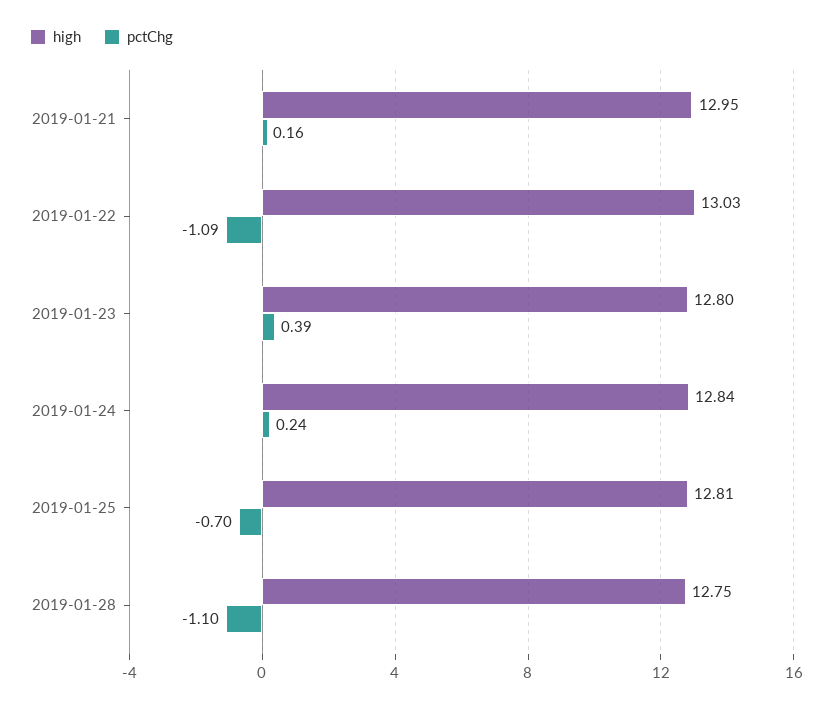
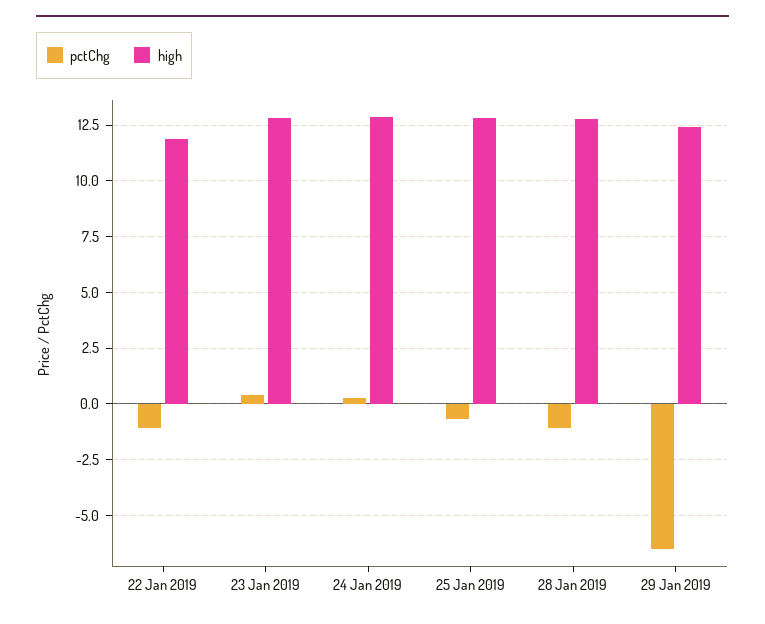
high, 2019-01-21: 12.95 -> none
pctChg, 2019-01-21: 0.16 -> none
high, 2019-01-22: 13.03 -> 12
pctChg, 29 Jan 2019: none -> -6.5
high, 29 Jan 2019: none -> 12.5

